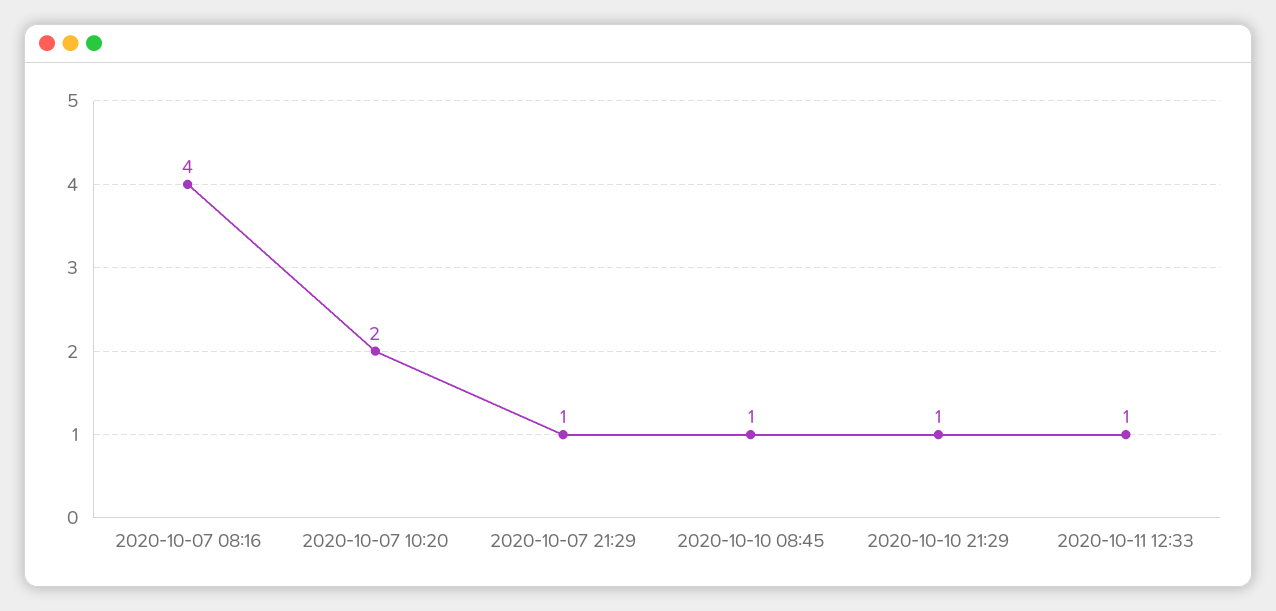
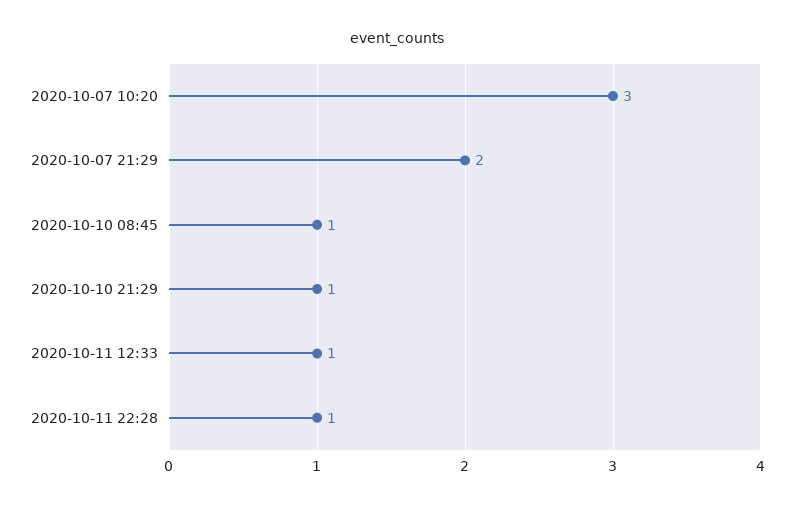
2020-10-07 08:16: 4 -> none
2020-10-07 10:20: 2 -> 3
2020-10-07 21:29: 1 -> 2
2020-10-11 22:28: none -> 1

